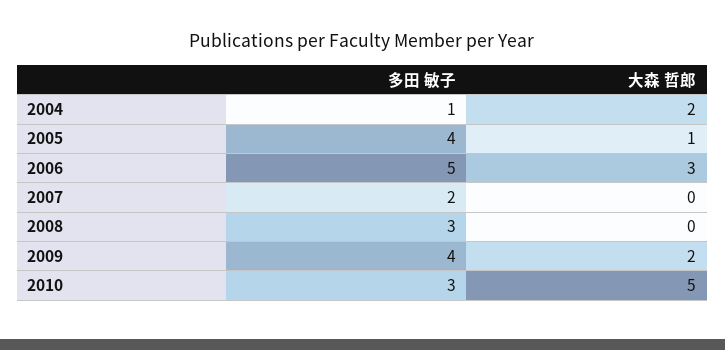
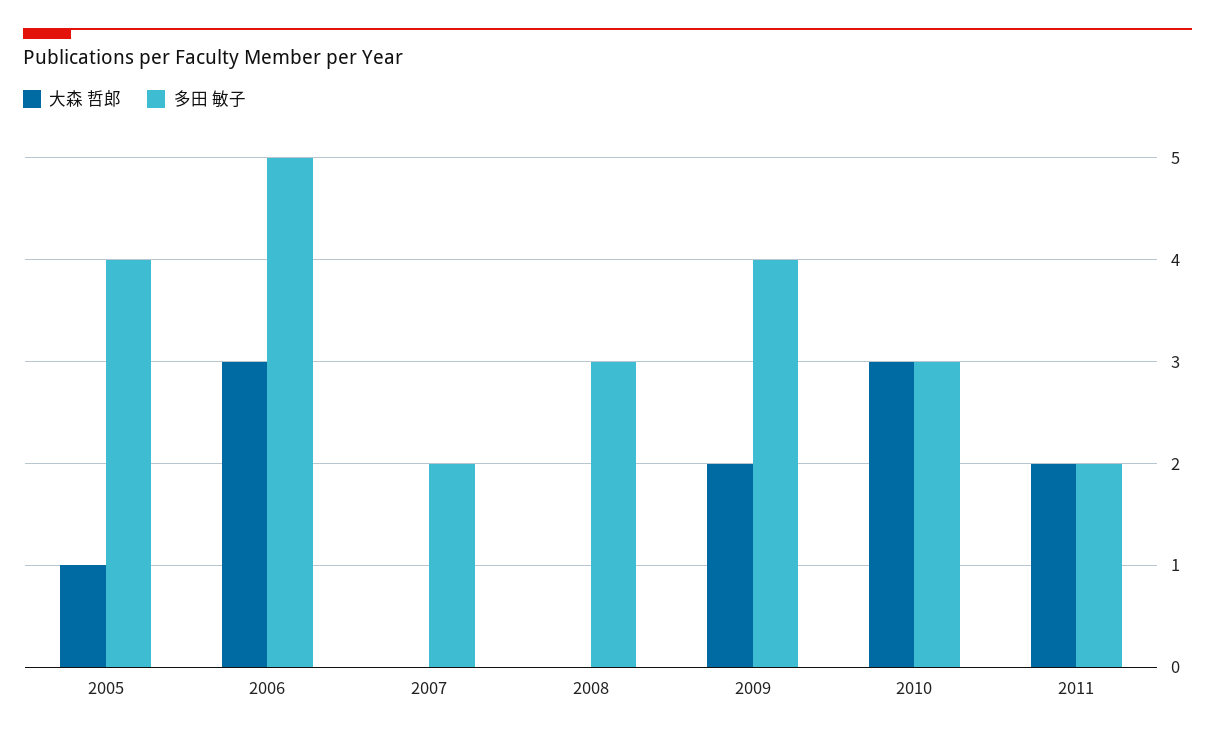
多田 敏子, 2004: 1 -> none
大森 哲郎, 2004: 2 -> none
大森 哲郎, 2010: 5 -> 3
大森 哲郎, 2011: none -> 2
多田 敏子, 2011: none -> 2

